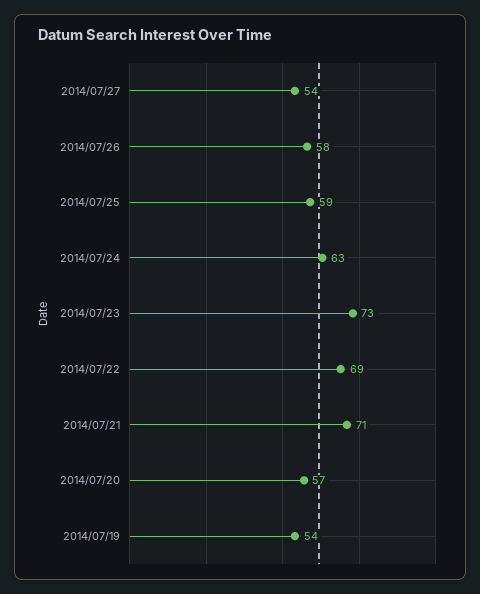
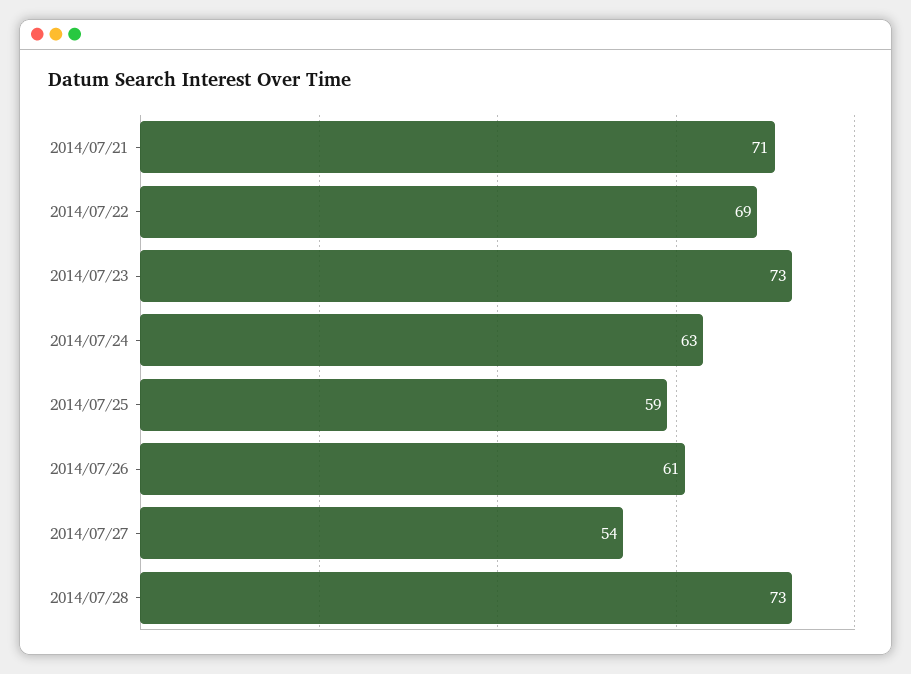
2014/07/26: 58 -> 61
2014/07/20: 57 -> none
2014/07/19: 54 -> none
2014/07/28: none -> 73

